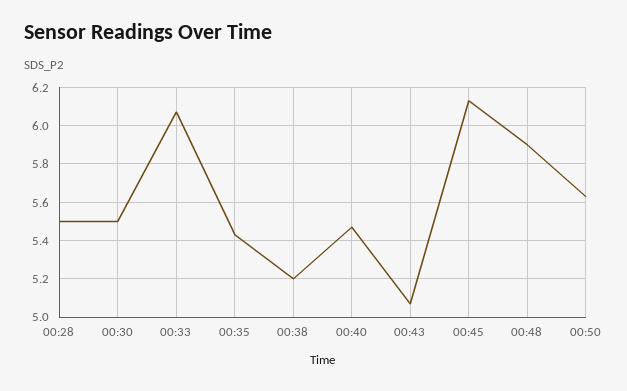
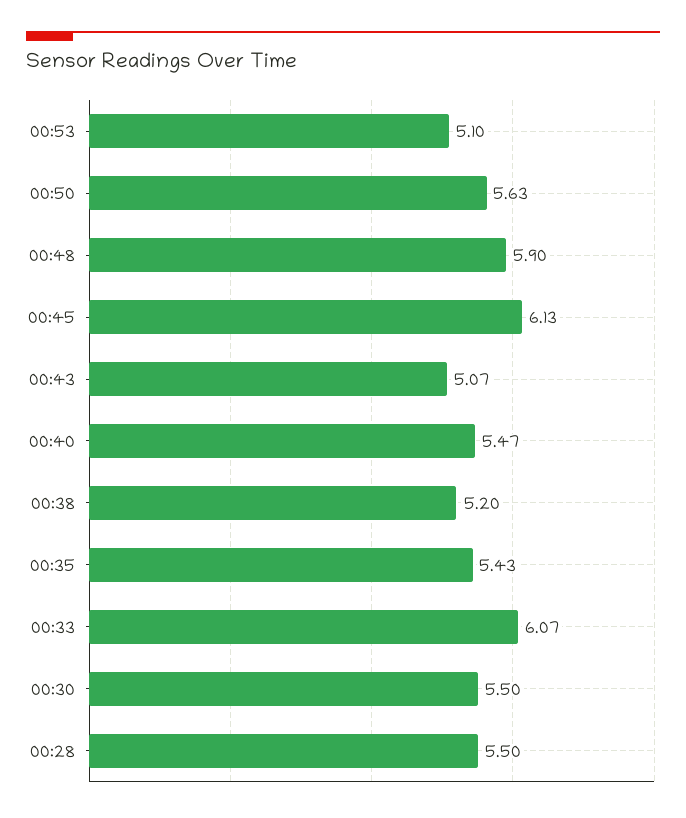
00:53: none -> 5.1

